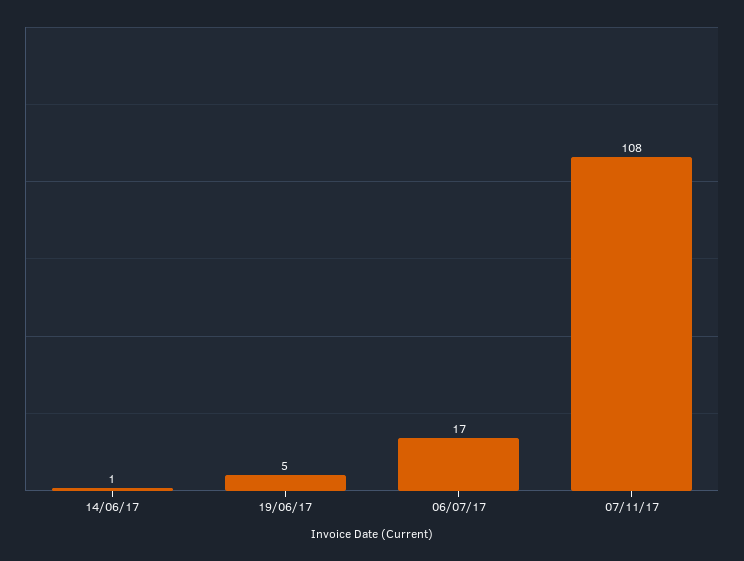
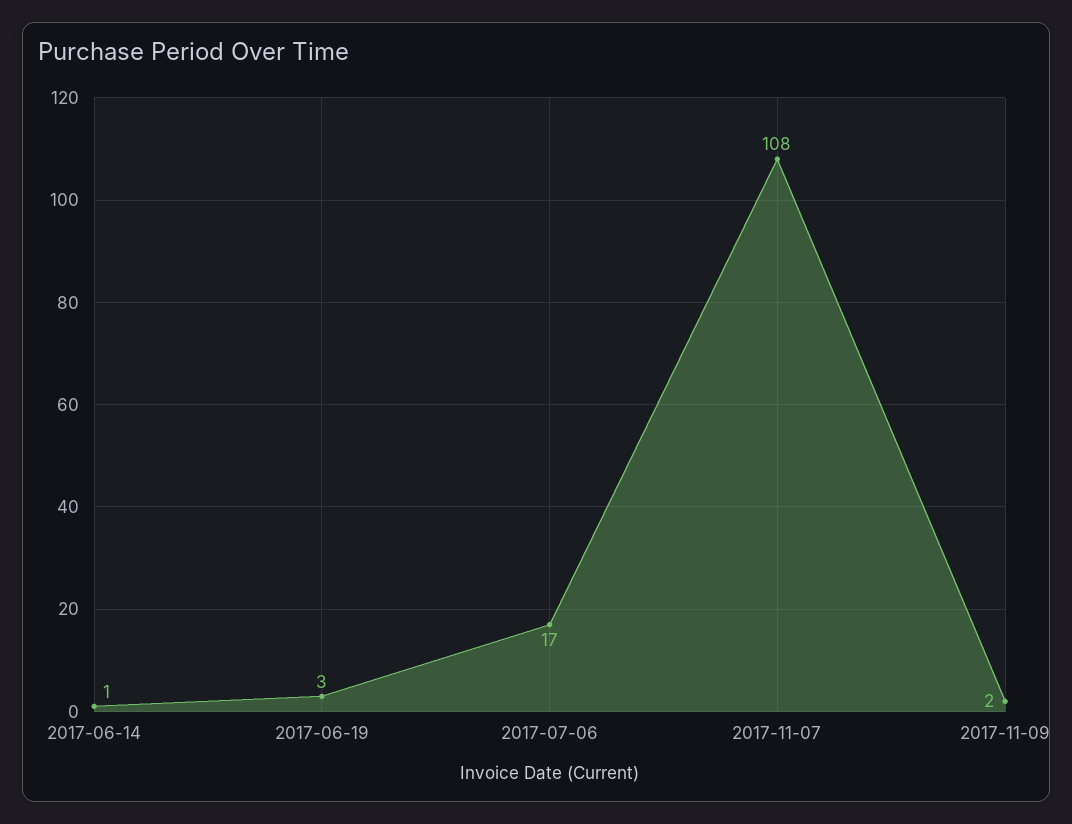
19/06/17: 5 -> 3
2017-11-09: none -> 2

